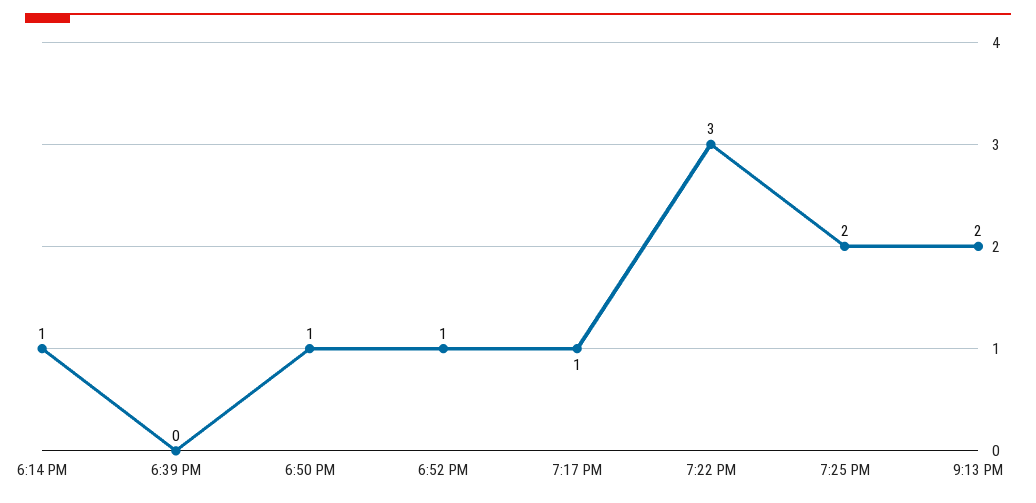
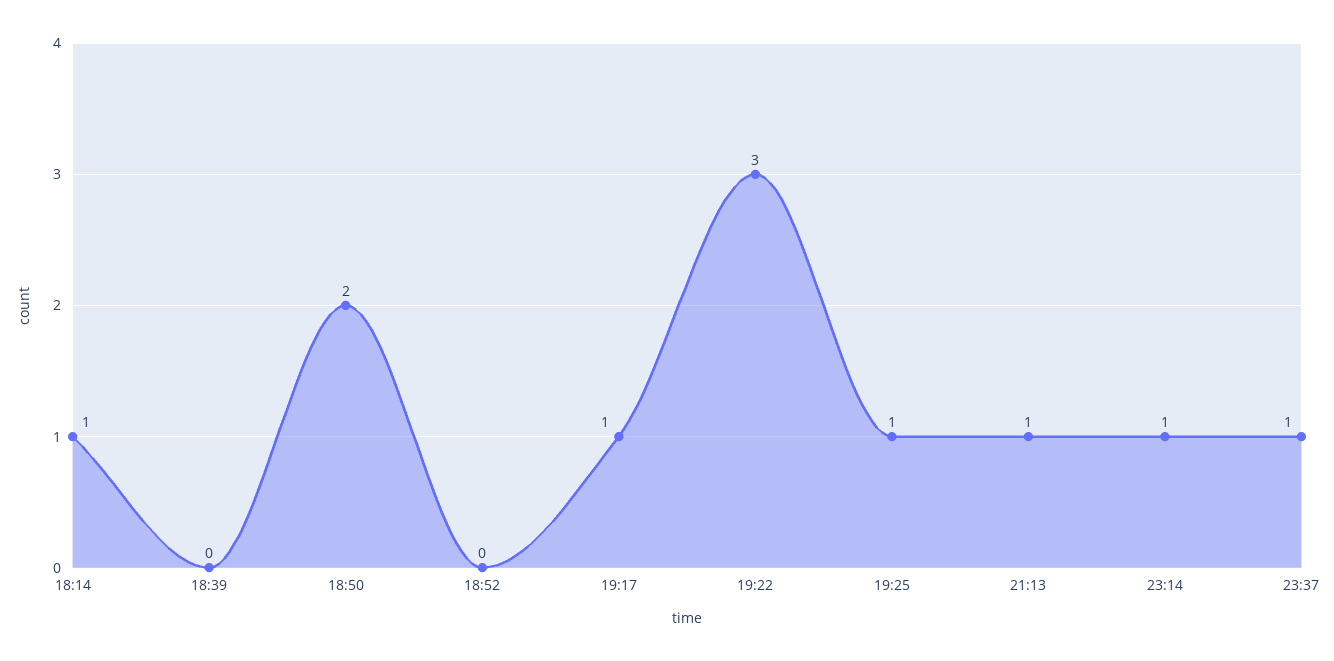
6:50 PM: 1 -> 2
6:52 PM: 1 -> 0
7:25 PM: 2 -> 1
9:13 PM: 2 -> 1
23:14: none -> 1
23:37: none -> 1

